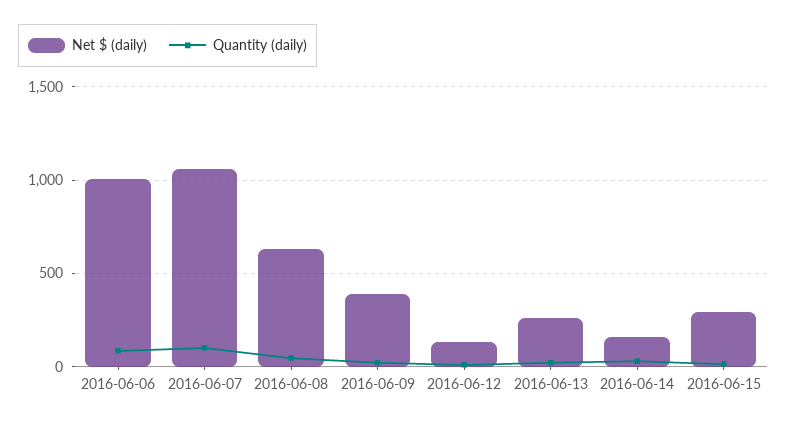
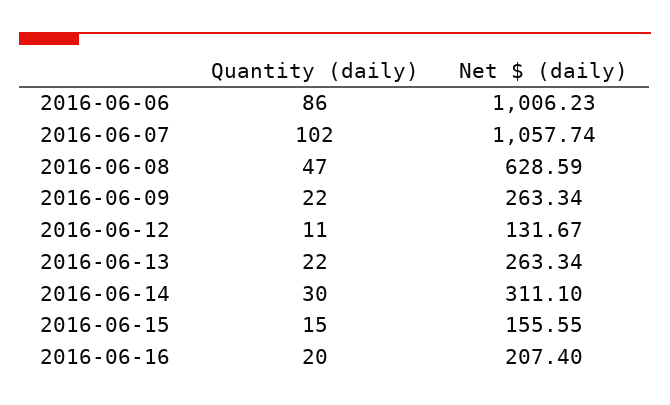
Net $ (daily), 2016-06-09: 400 -> 263.34
Net $ (daily), 2016-06-14: 150 -> 311.1
Net $ (daily), 2016-06-15: 300 -> 155.55
Quantity (daily), 2016-06-16: none -> 20
Net $ (daily), 2016-06-16: none -> 207.4

